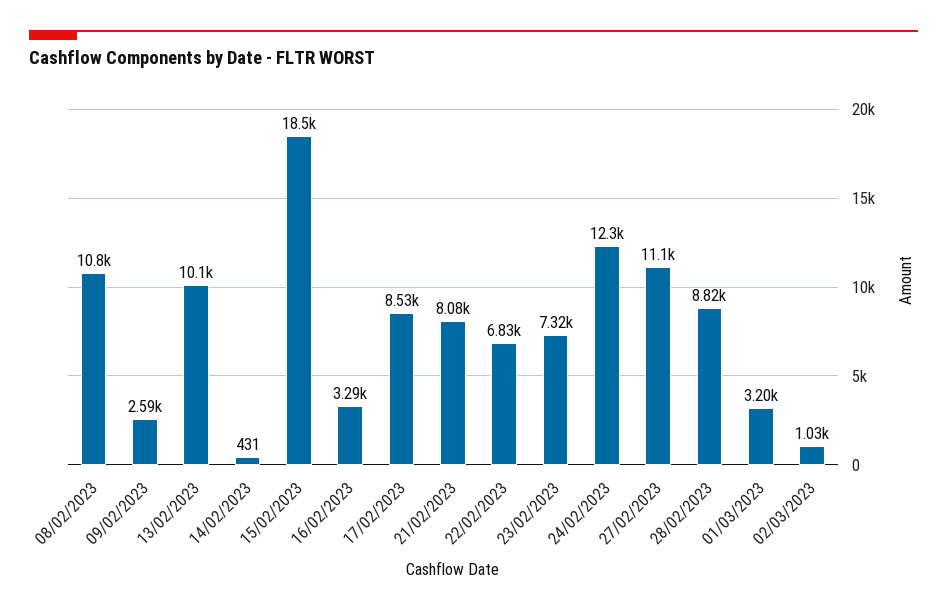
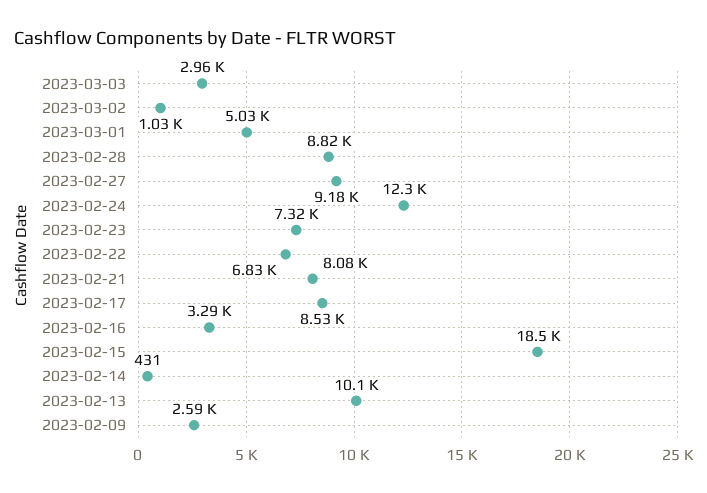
08/02/2023: 10800 -> none
27/02/2023: 11100 -> 9180
01/03/2023: 3200 -> 5030
2023-03-03: none -> 2960

